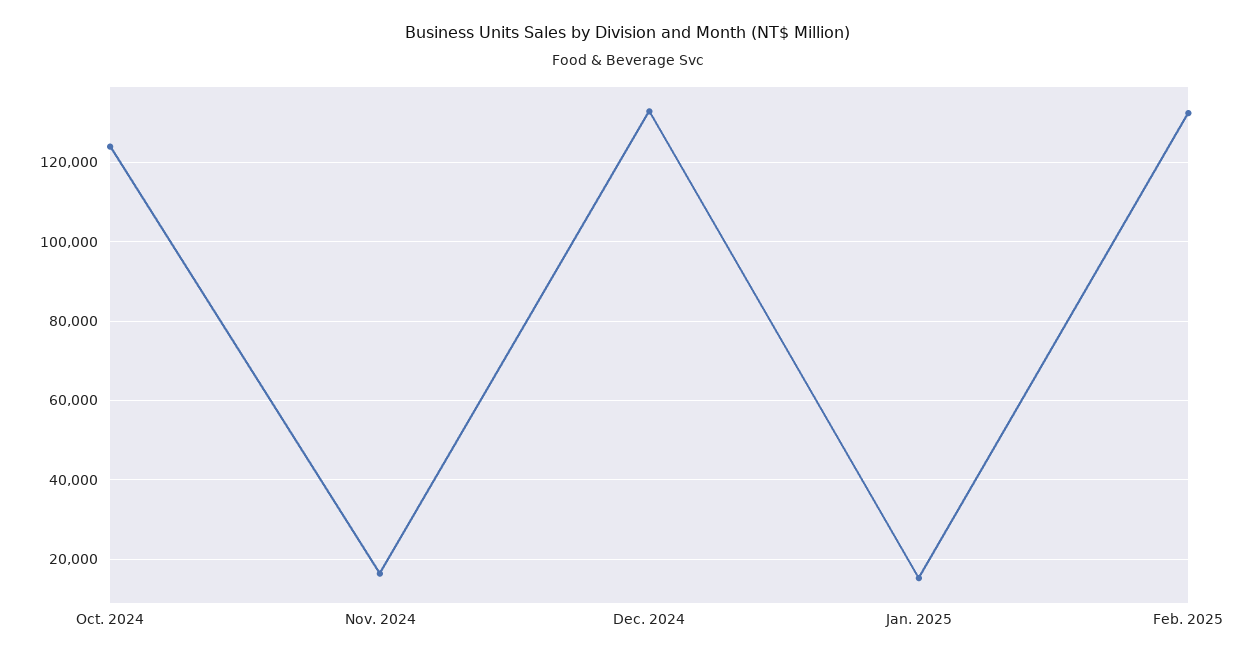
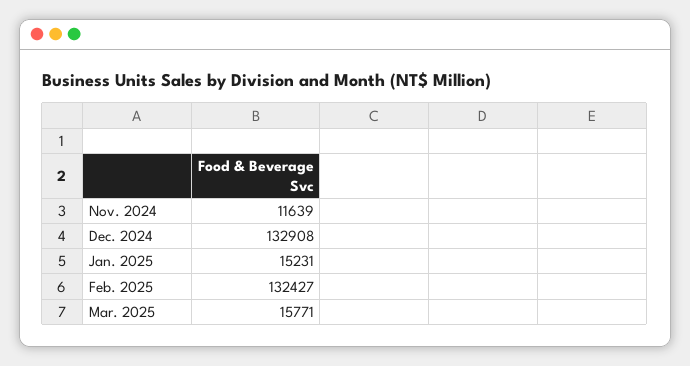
Oct. 2024: 124000 -> none
Nov. 2024: 16000 -> 11639
Mar. 2025: none -> 15771

